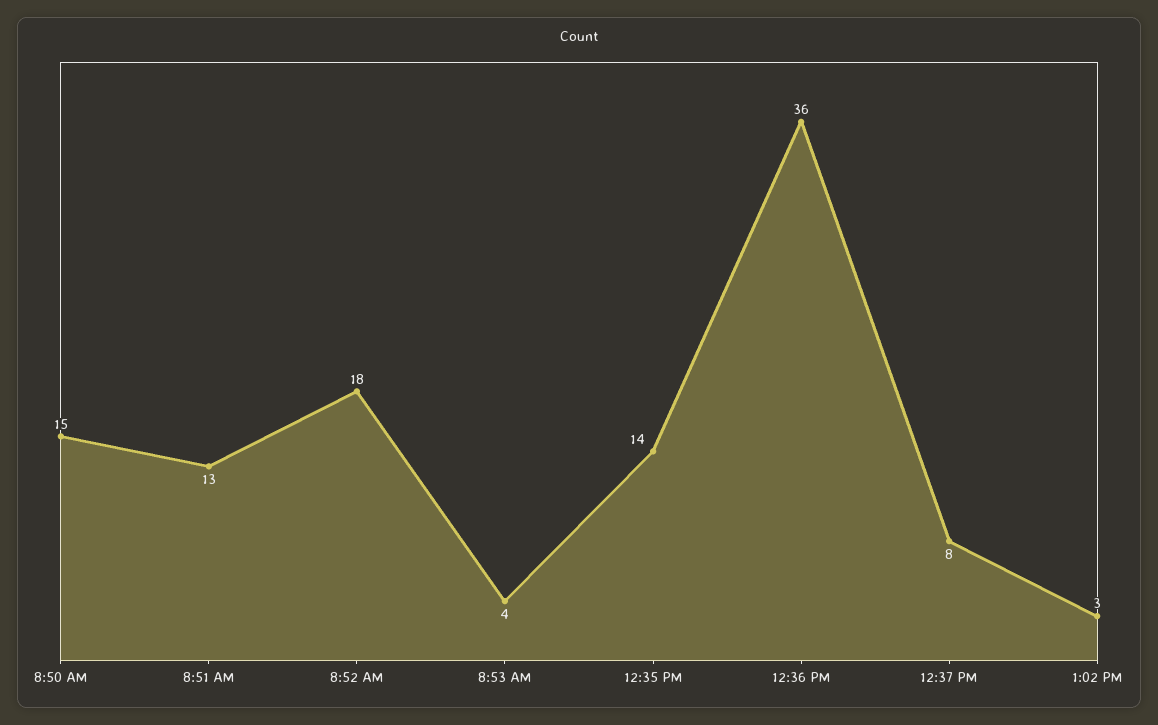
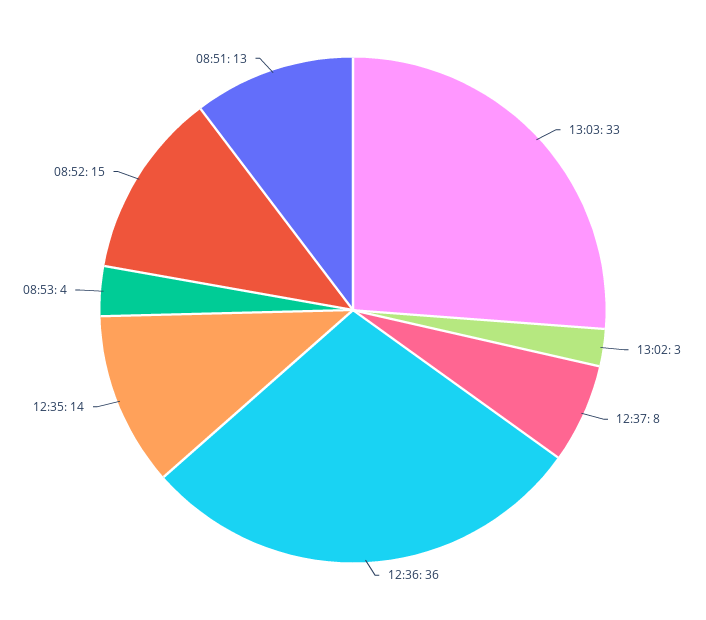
8:50 AM: 15 -> none
8:52 AM: 18 -> 15
13:03: none -> 33

